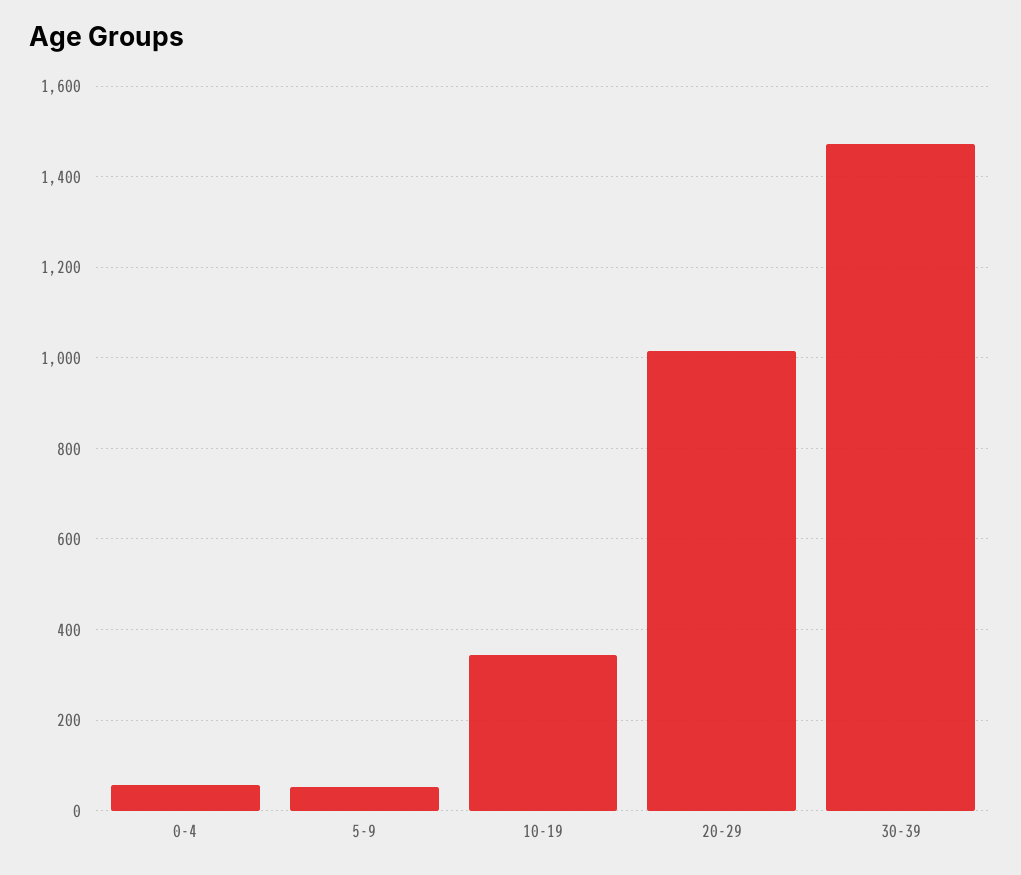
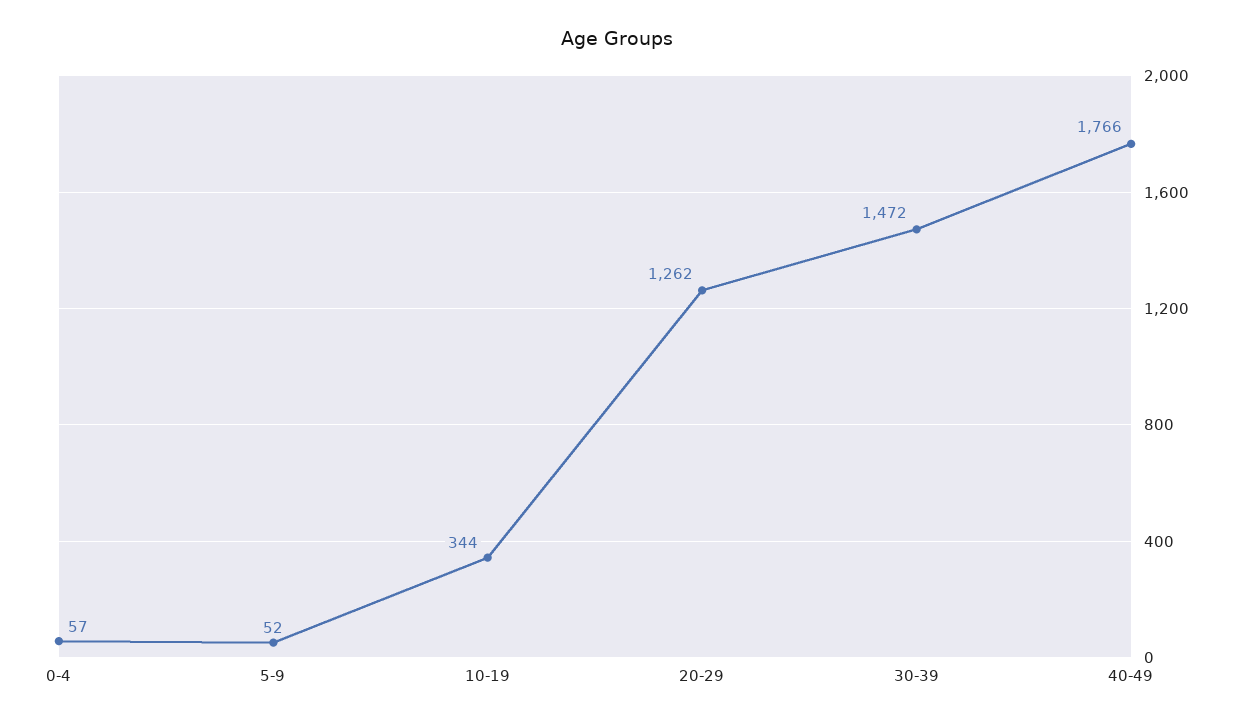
20-29: 1020 -> 1262
40-49: none -> 1766

